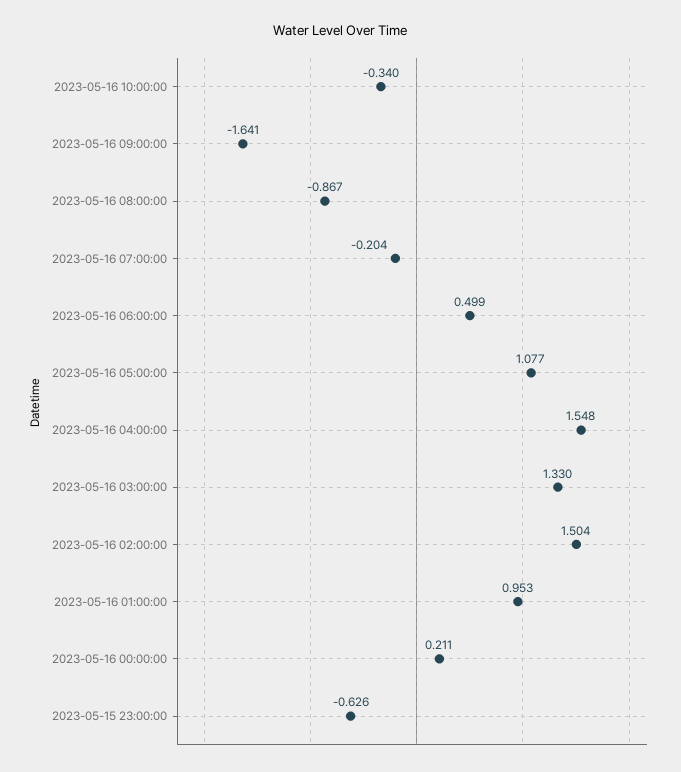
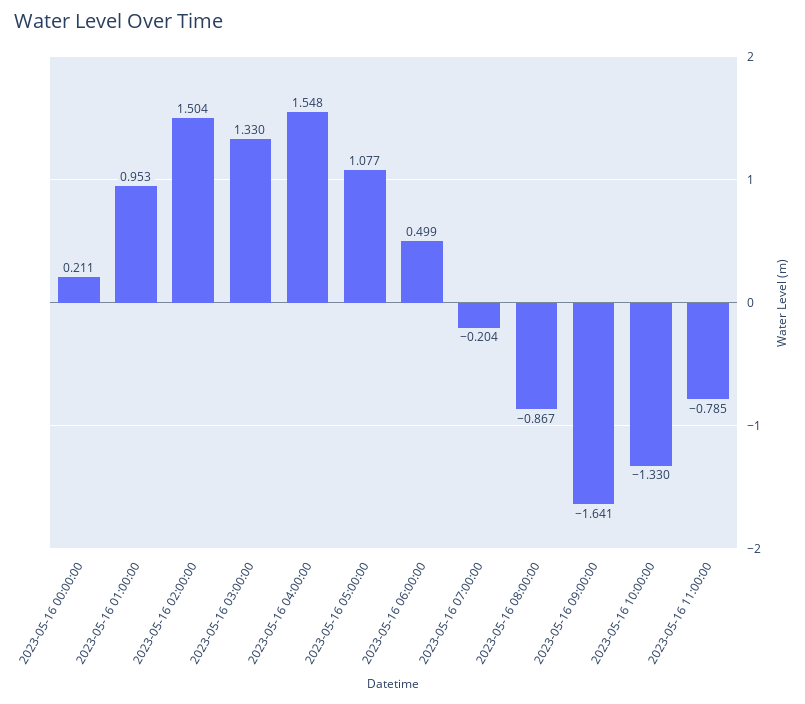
2023-05-16 10:00:00: -0.34 -> -1.33
2023-05-15 23:00:00: -0.626 -> none
2023-05-16 11:00:00: none -> -0.785

